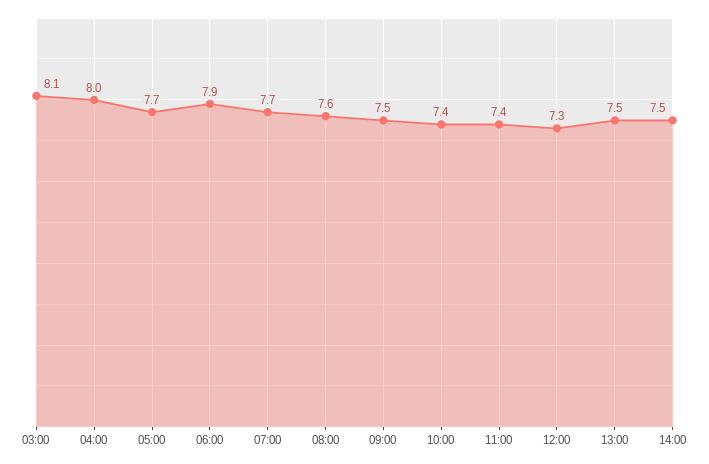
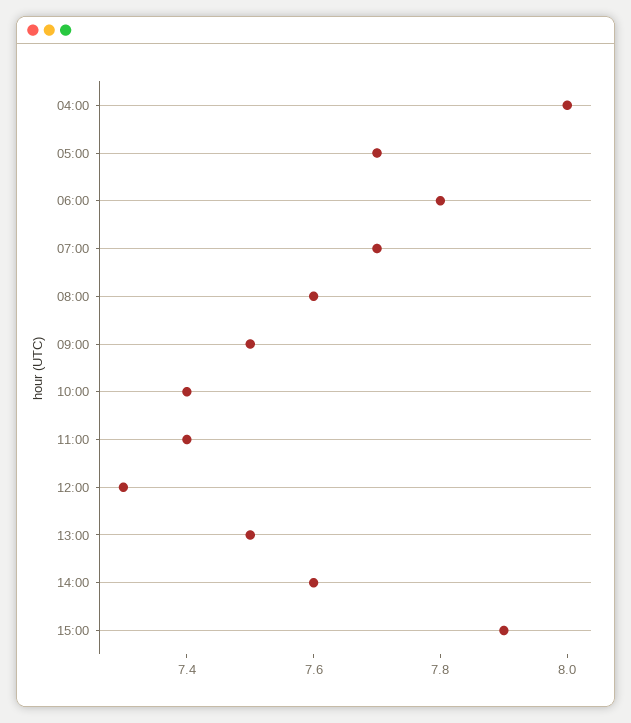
03:00: 8.1 -> none
06:00: 7.9 -> 7.8
14:00: 7.5 -> 7.6
15:00: none -> 7.9

